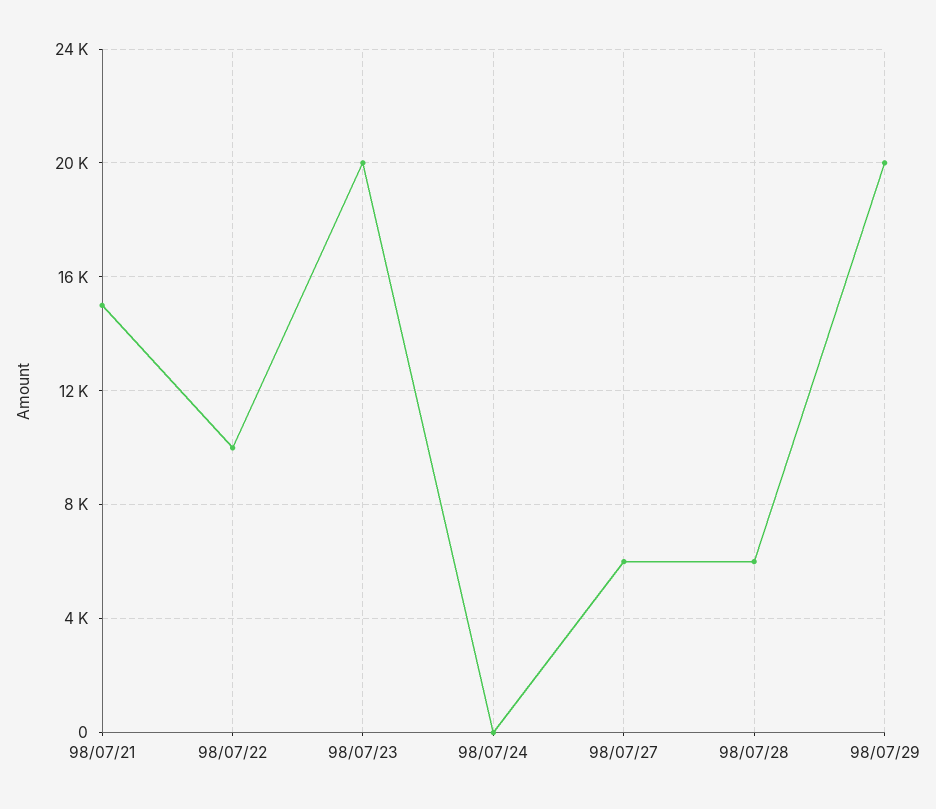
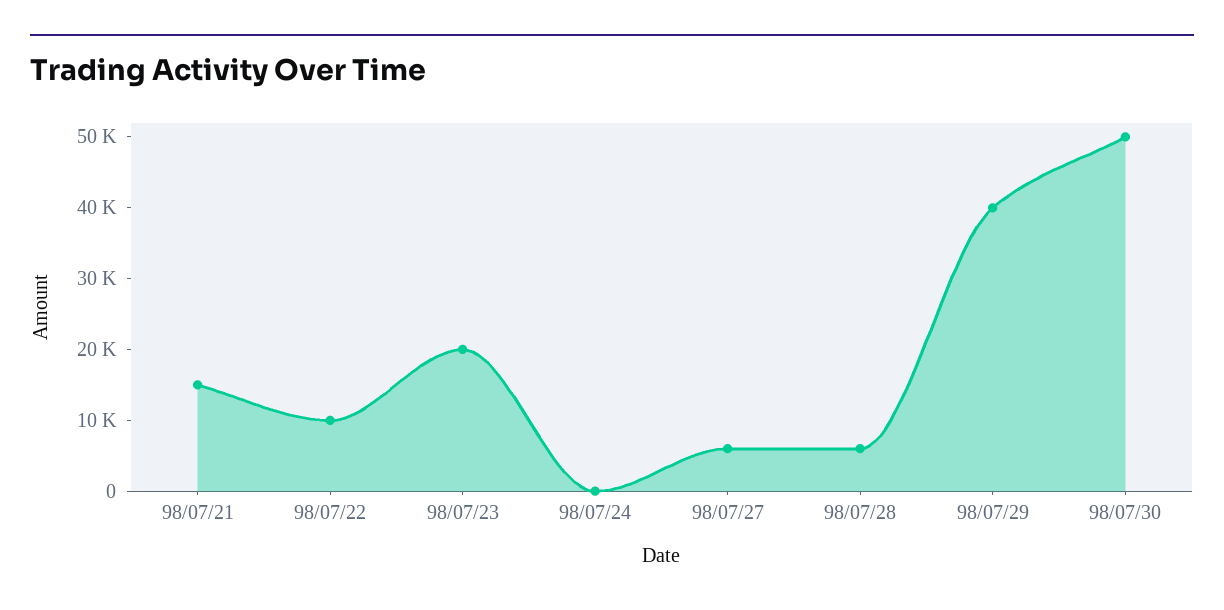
98/07/29: 20000 -> 40000
98/07/30: none -> 50000

